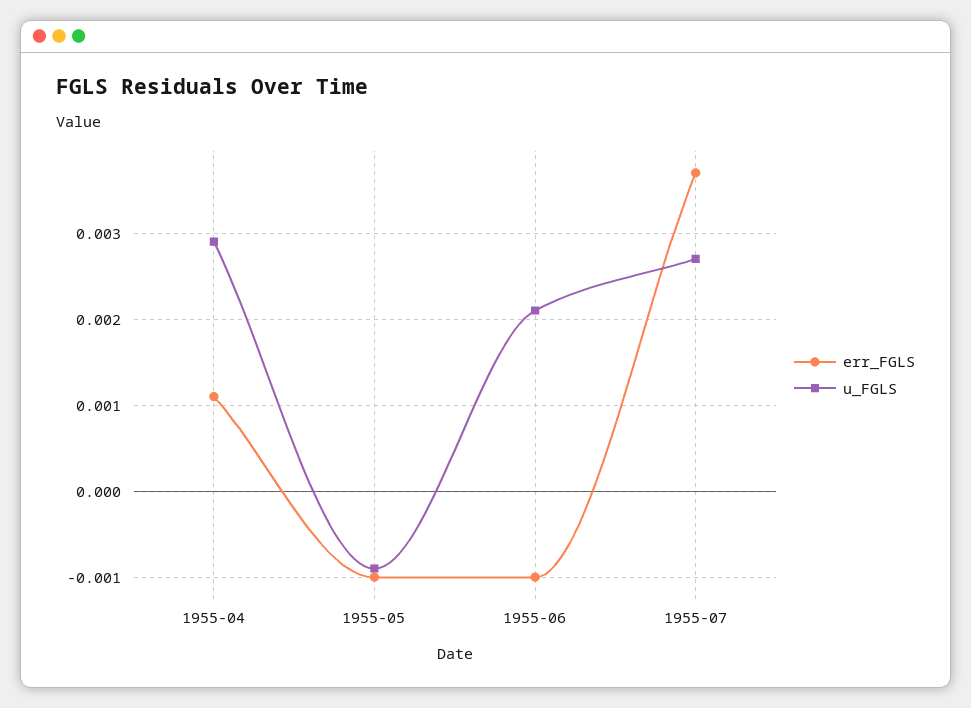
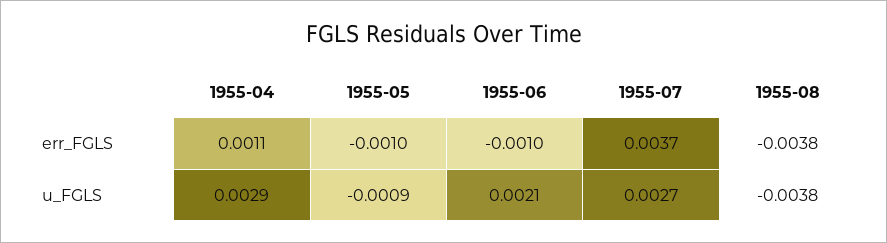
err_FGLS, 1955-08: none -> -0.0038
u_FGLS, 1955-08: none -> -0.0038

